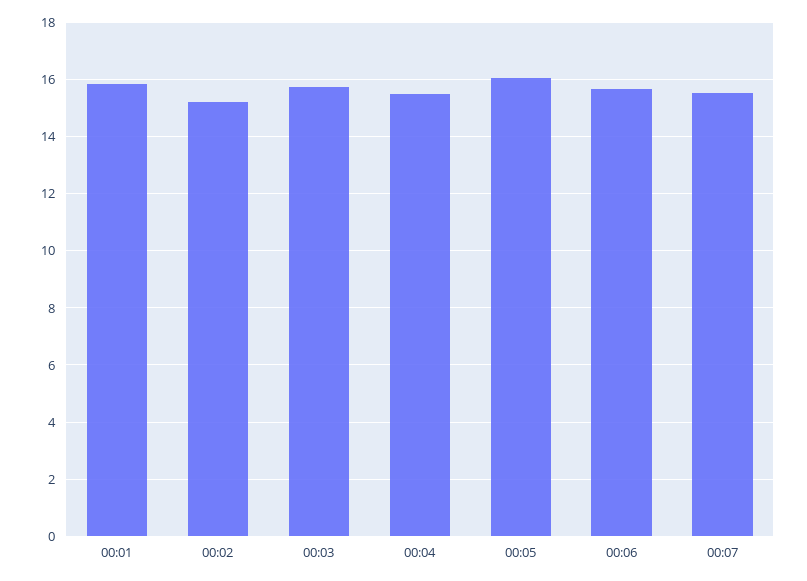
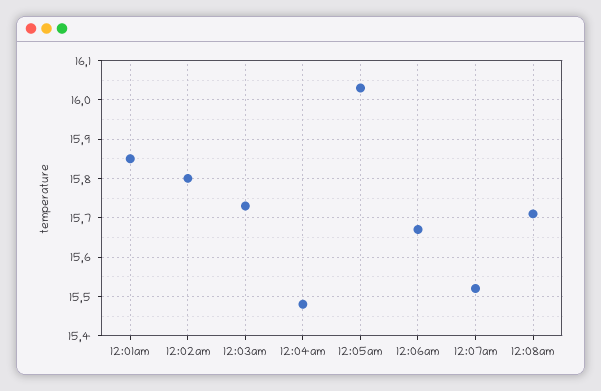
00:02: 15.25 -> 15.8
12:08am: none -> 15.7

